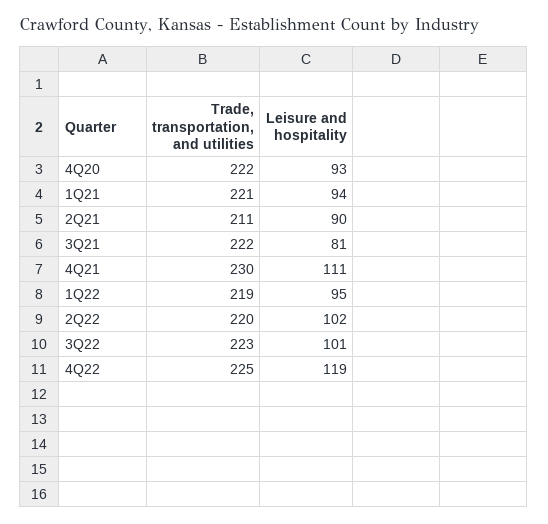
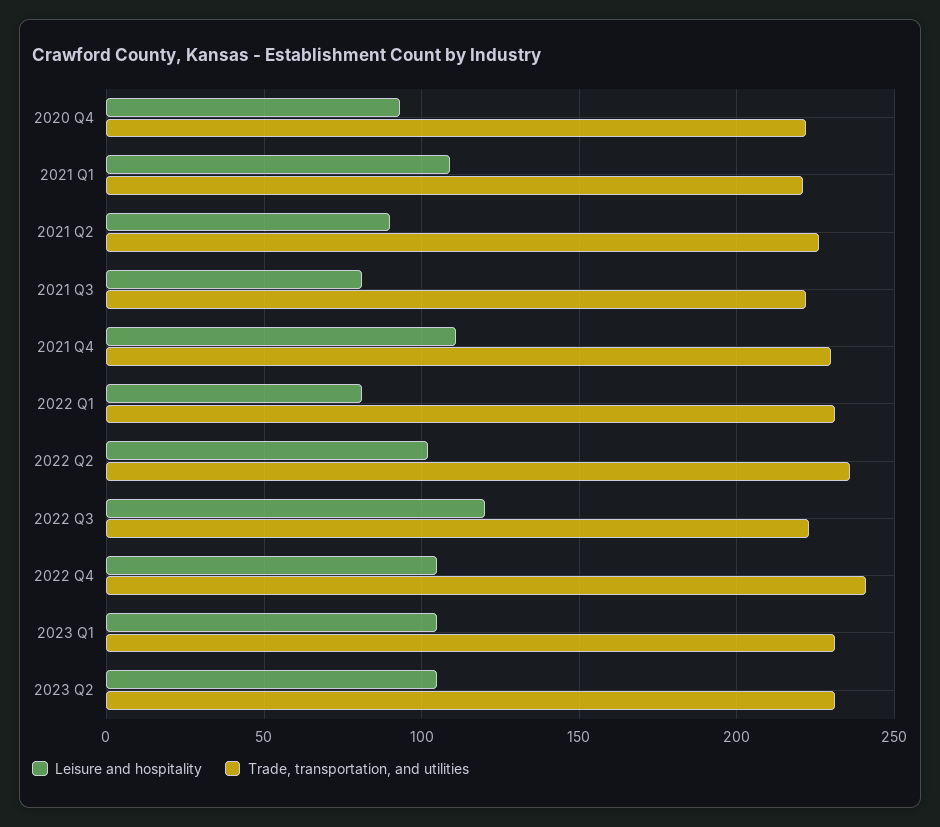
Leisure and hospitality, 1Q21: 94 -> 110
Trade, transportation, and utilities, 2Q21: 211 -> 225
Trade, transportation, and utilities, 1Q22: 219 -> 230
Leisure and hospitality, 1Q22: 95 -> 80
Trade, transportation, and utilities, 2Q22: 220 -> 235
Leisure and hospitality, 3Q22: 101 -> 120
Trade, transportation, and utilities, 4Q22: 225 -> 240
Leisure and hospitality, 4Q22: 119 -> 105
Leisure and hospitality, 2023 Q1: none -> 105
Trade, transportation, and utilities, 2023 Q1: none -> 230
Leisure and hospitality, 2023 Q2: none -> 105
Trade, transportation, and utilities, 2023 Q2: none -> 230

